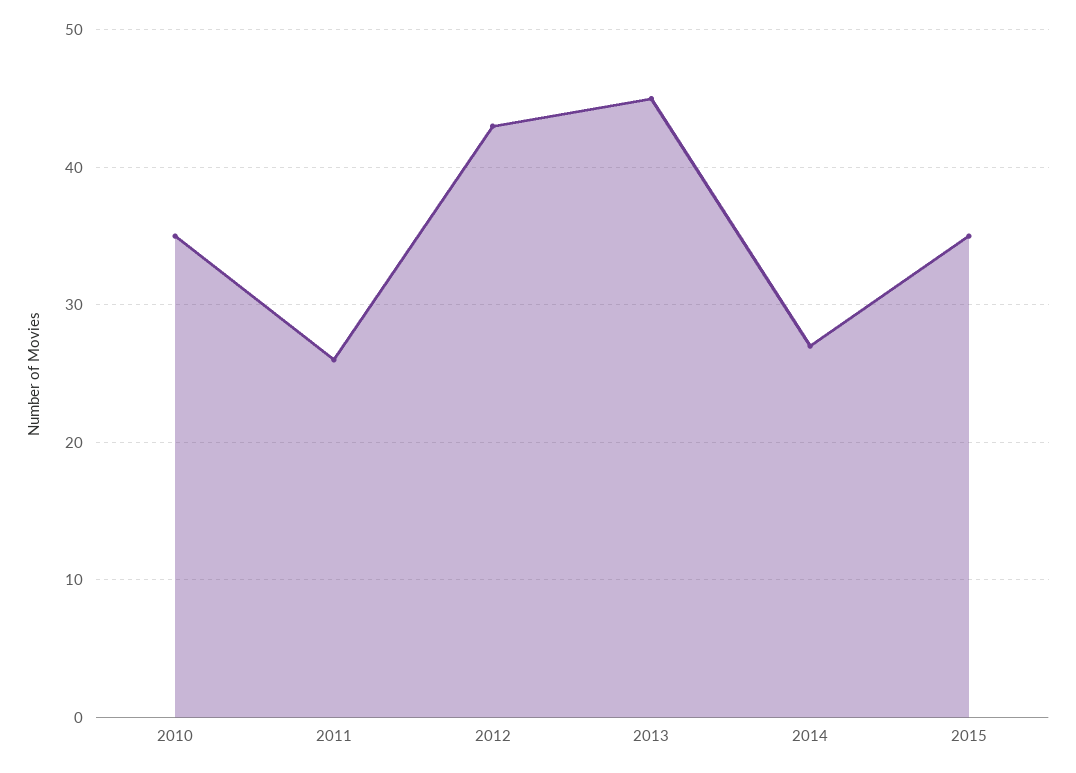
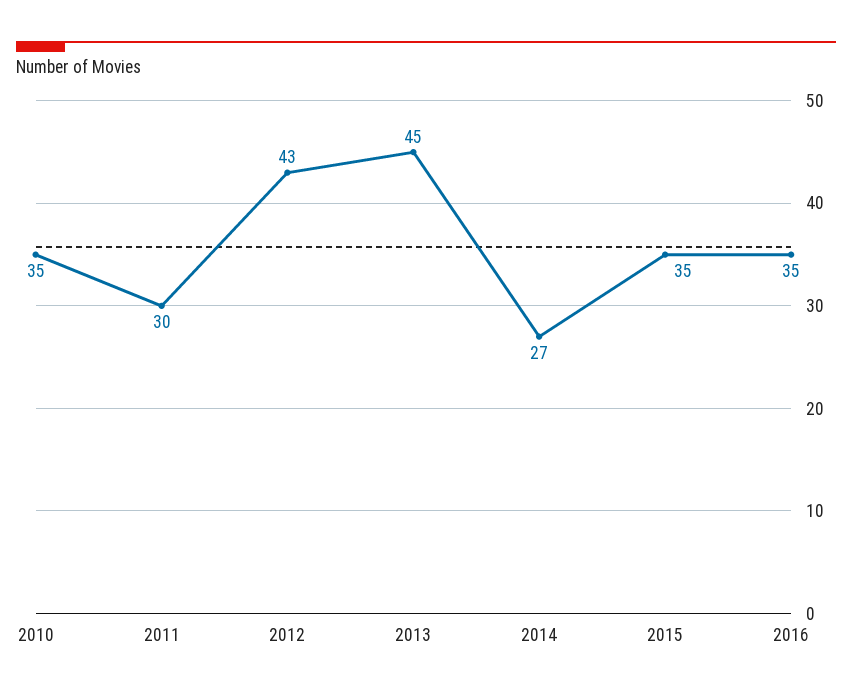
2011: 26 -> 30
2016: none -> 35

